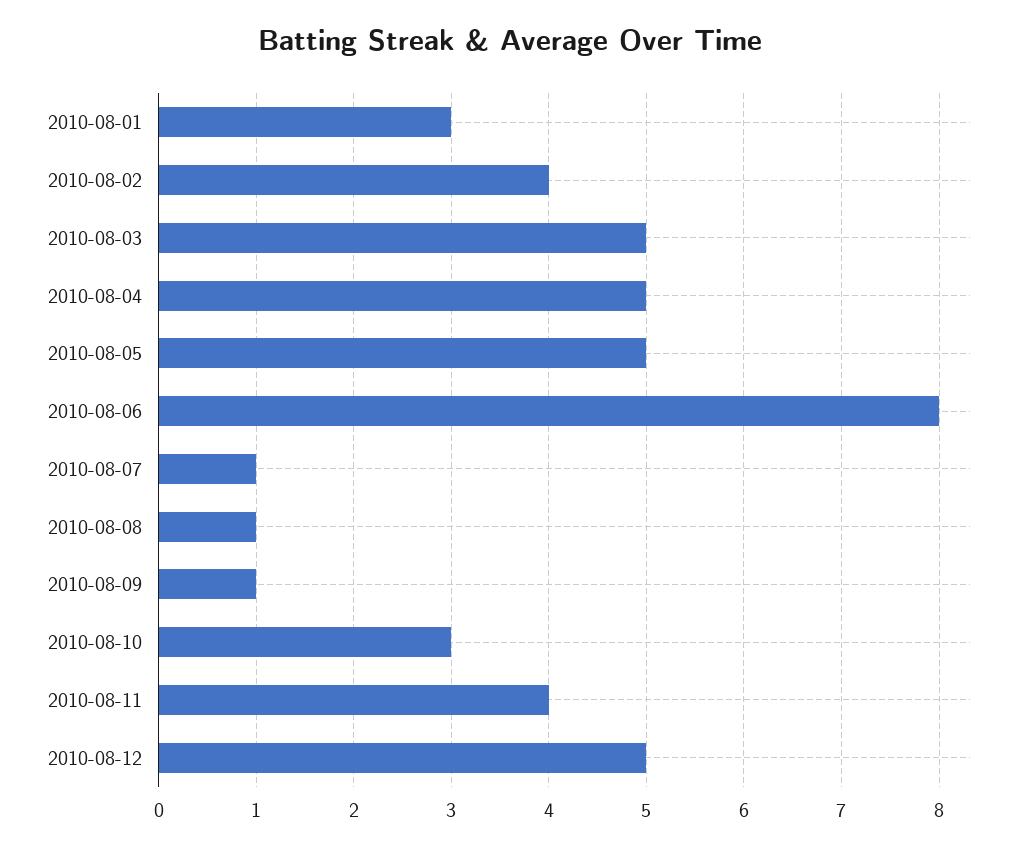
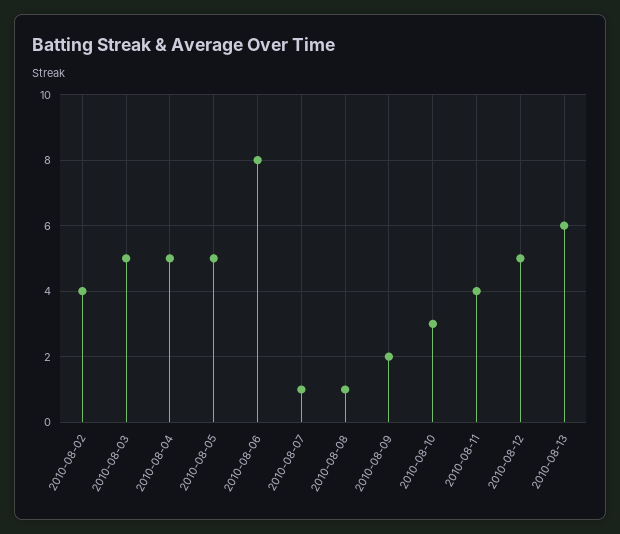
2010-08-01: 3 -> none
2010-08-09: 1 -> 2
2010-08-13: none -> 6

